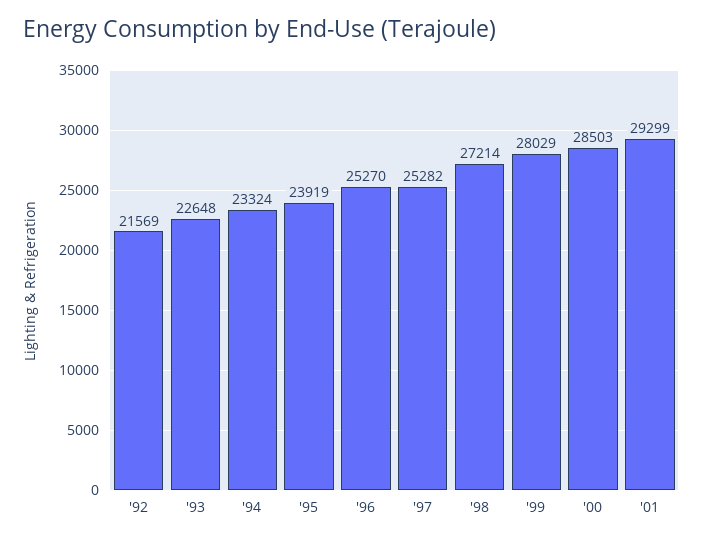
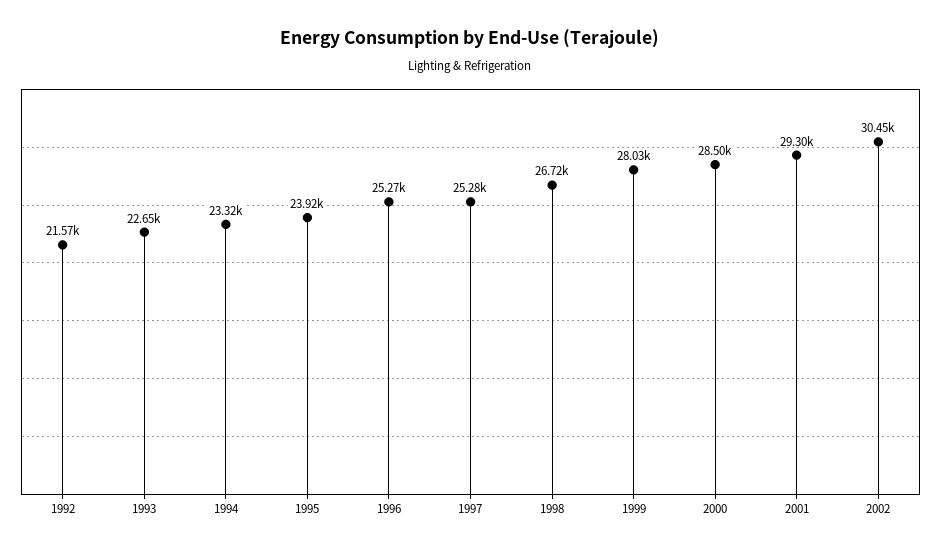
'98: 27214 -> 26720
2002: none -> 30450

